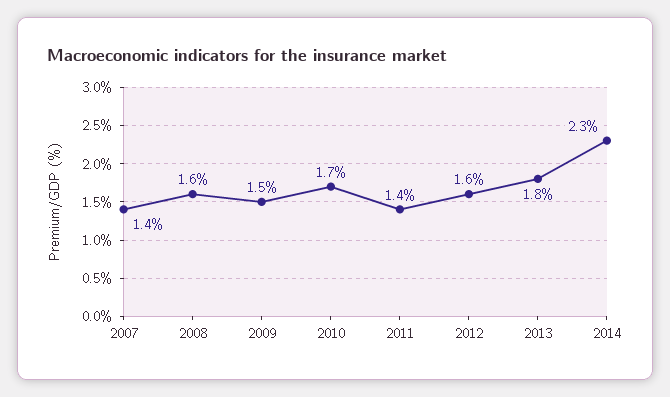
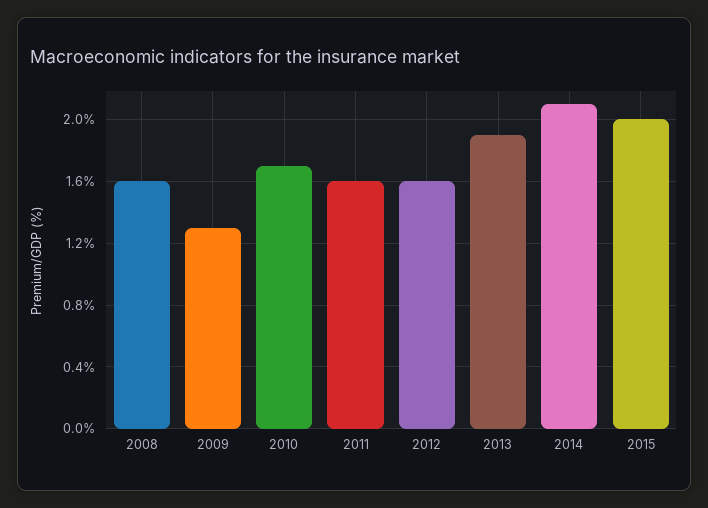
2007: 1.4 -> none
2009: 1.5 -> 1.3
2011: 1.4 -> 1.6
2013: 1.8 -> 1.9
2014: 2.3 -> 2.1
2015: none -> 2

